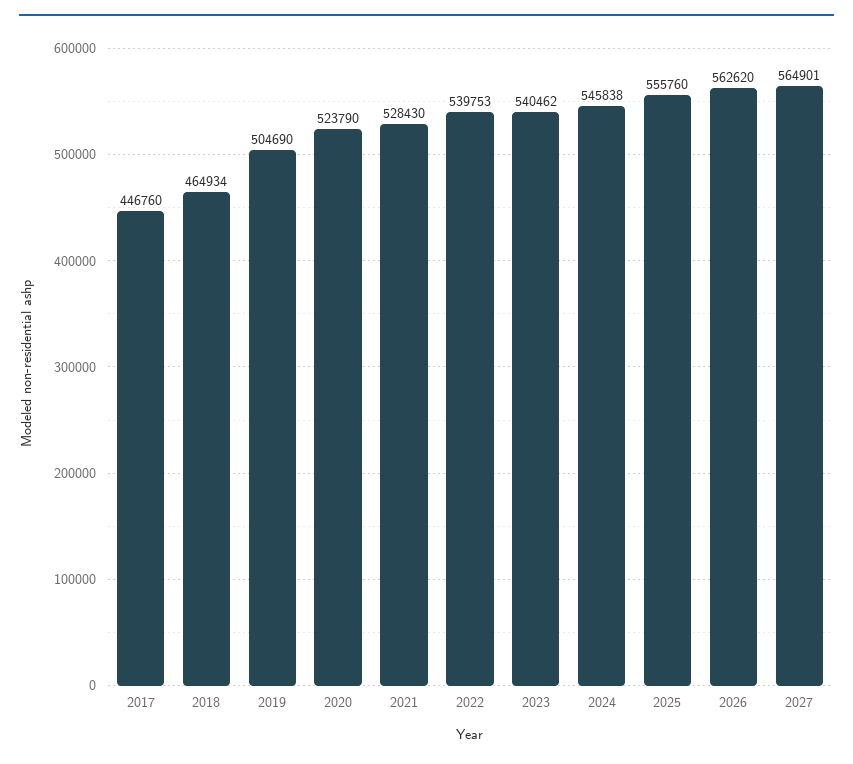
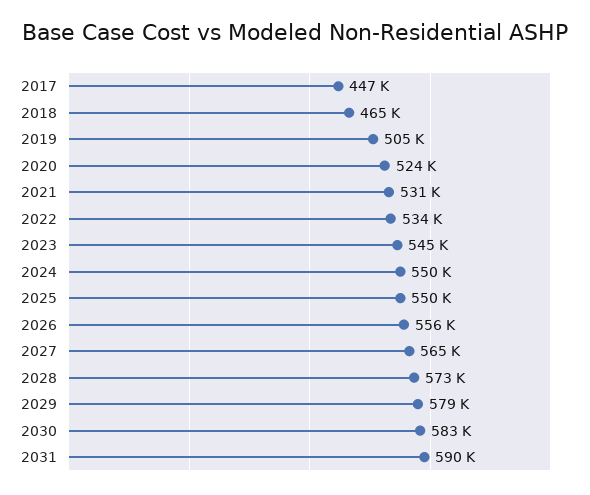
2021: 528430 -> 531000
2022: 539753 -> 534000
2023: 540462 -> 545000
2024: 545838 -> 550000
2025: 555760 -> 550000
2026: 562620 -> 556000
2028: none -> 573000
2029: none -> 579000
2030: none -> 583000
2031: none -> 590000

